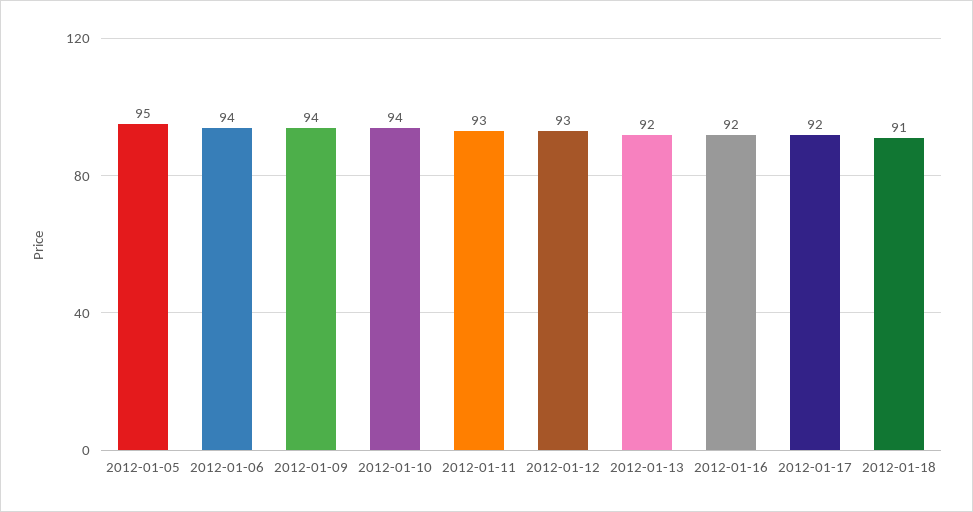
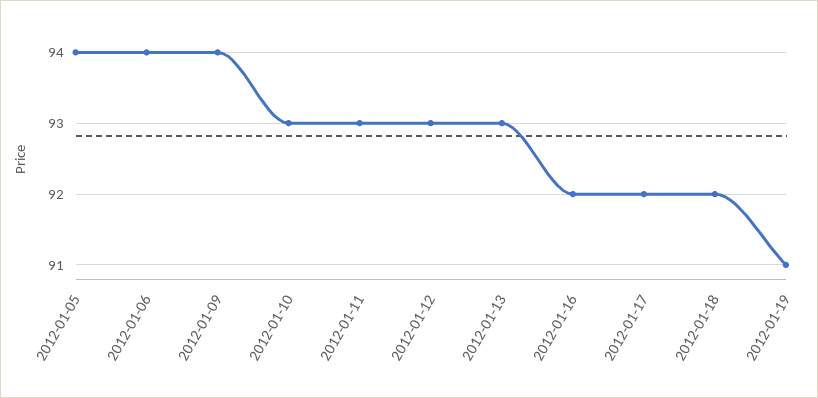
2012-01-05: 95 -> 94
2012-01-10: 94 -> 93
2012-01-13: 92 -> 93
2012-01-18: 91 -> 92
2012-01-19: none -> 91

